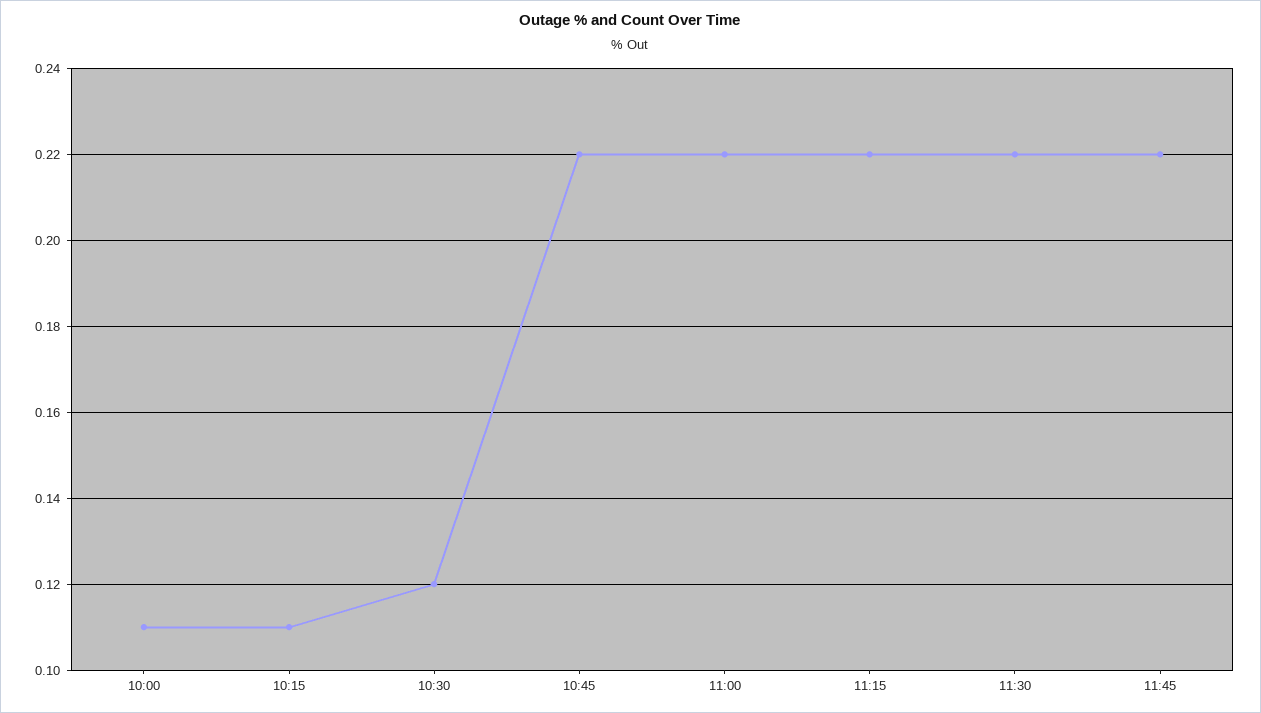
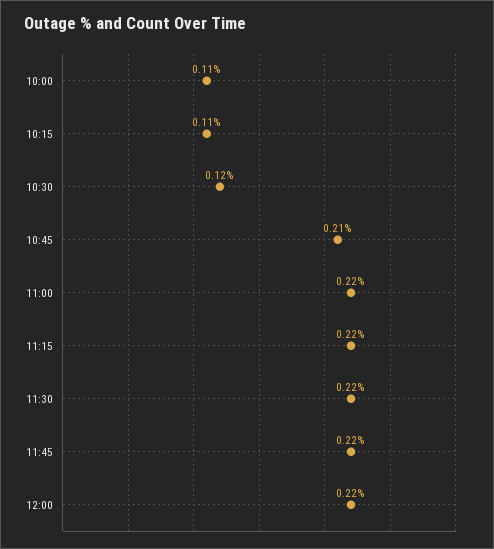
10:45: 0.22 -> 0.21
12:00: none -> 0.22

